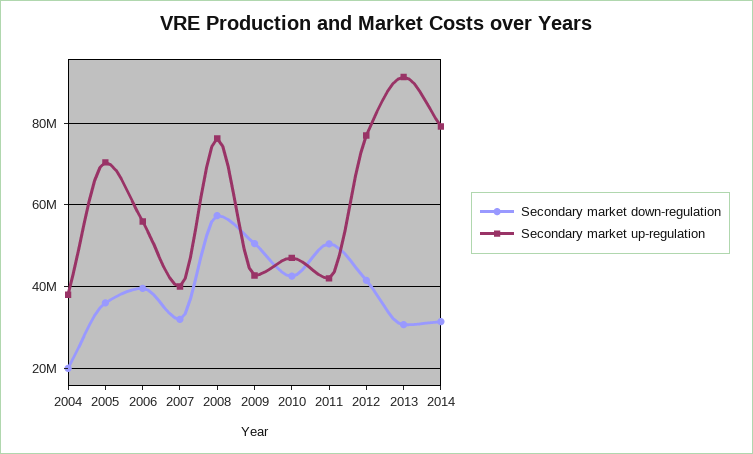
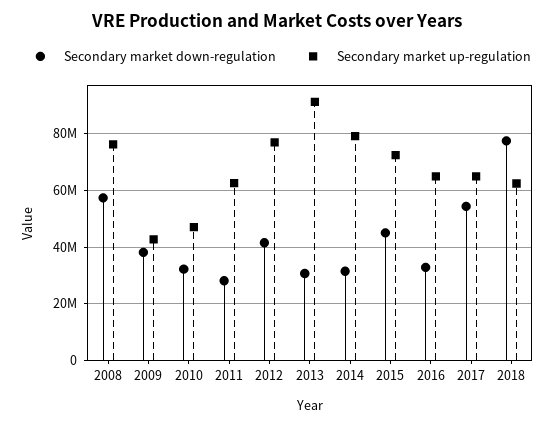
Secondary market down-regulation, 2004: 20000000 -> none
Secondary market up-regulation, 2004: 38000000 -> none
Secondary market down-regulation, 2005: 36000000 -> none
Secondary market up-regulation, 2005: 70000000 -> none
Secondary market down-regulation, 2006: 40000000 -> none
Secondary market up-regulation, 2006: 56000000 -> none
Secondary market down-regulation, 2007: 32000000 -> none
Secondary market up-regulation, 2007: 40000000 -> none
Secondary market down-regulation, 2009: 50000000 -> 37500000
Secondary market down-regulation, 2010: 42000000 -> 32500000
Secondary market down-regulation, 2011: 50000000 -> 27500000
Secondary market up-regulation, 2011: 42000000 -> 62500000
Secondary market down-regulation, 2015: none -> 45000000
Secondary market up-regulation, 2015: none -> 72500000
Secondary market down-regulation, 2016: none -> 32500000
Secondary market up-regulation, 2016: none -> 65000000
Secondary market down-regulation, 2017: none -> 55000000
Secondary market up-regulation, 2017: none -> 65000000
Secondary market down-regulation, 2018: none -> 77500000
Secondary market up-regulation, 2018: none -> 62500000

